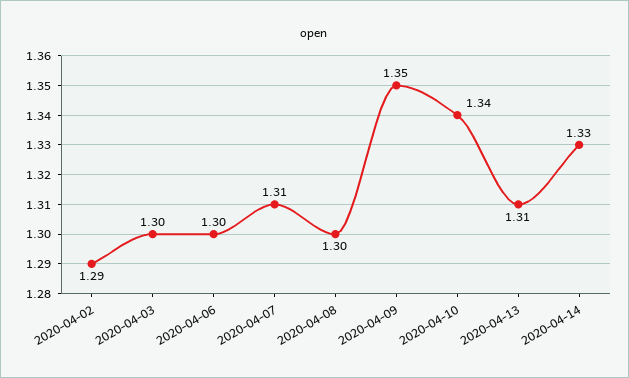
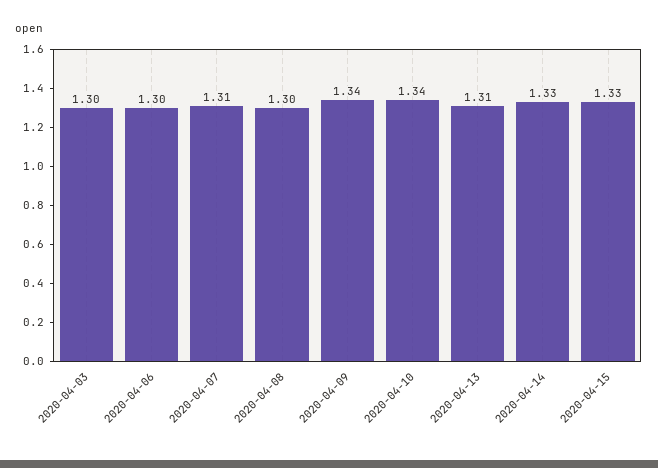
2020-04-02: 1.29 -> none
2020-04-09: 1.35 -> 1.34
2020-04-15: none -> 1.33

